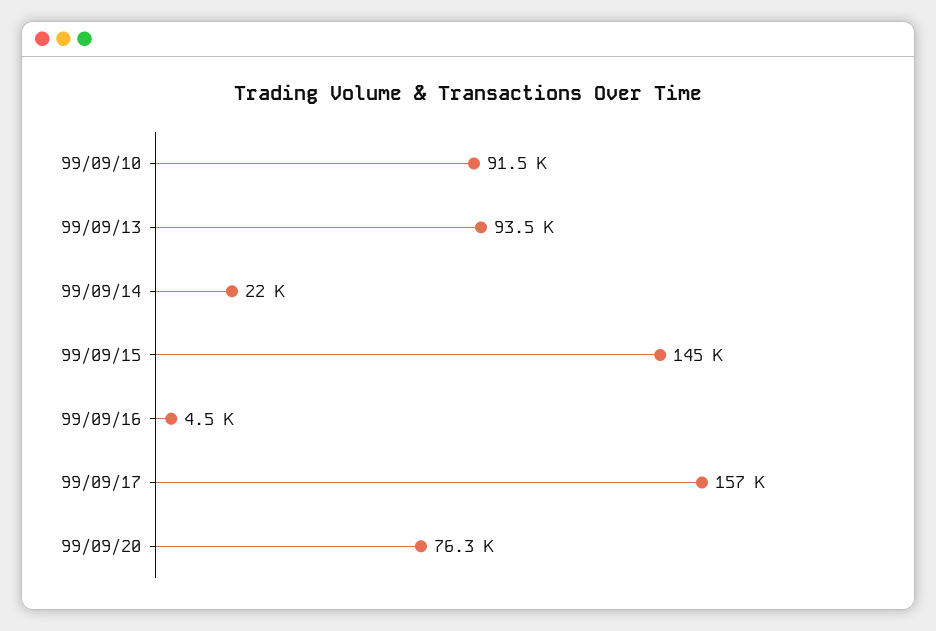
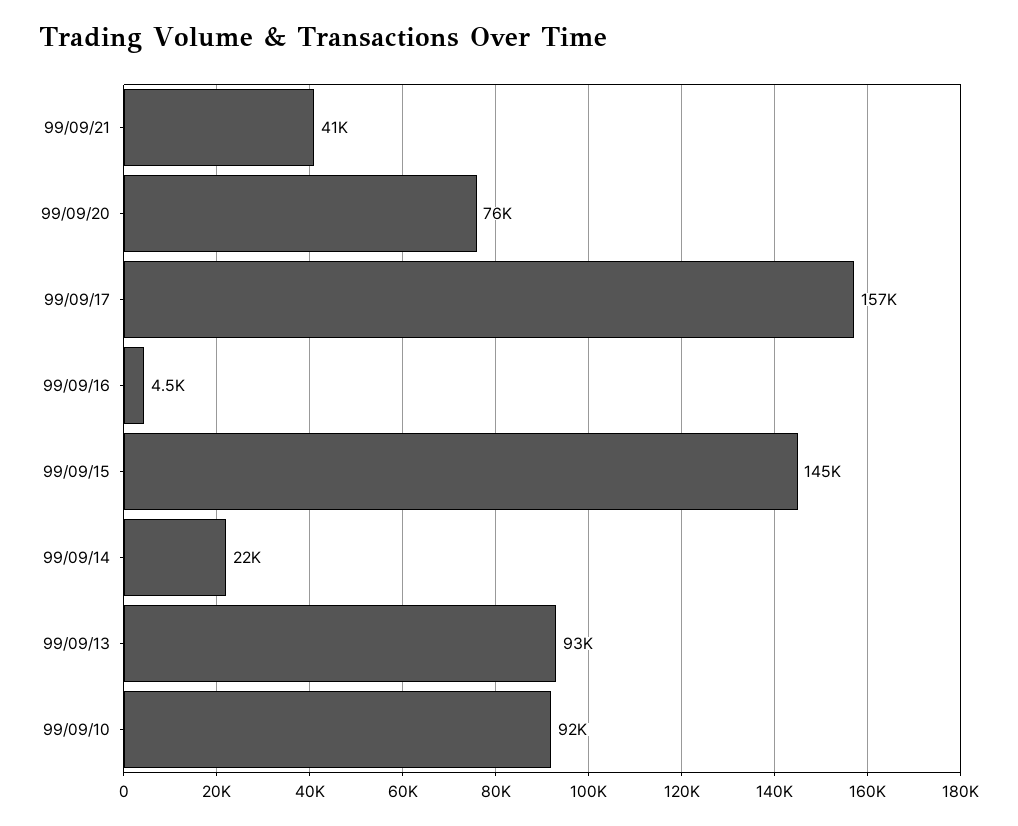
99/09/21: none -> 41000

